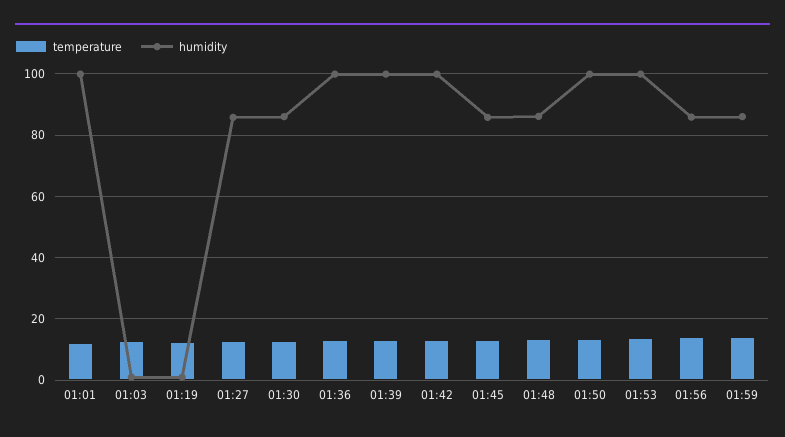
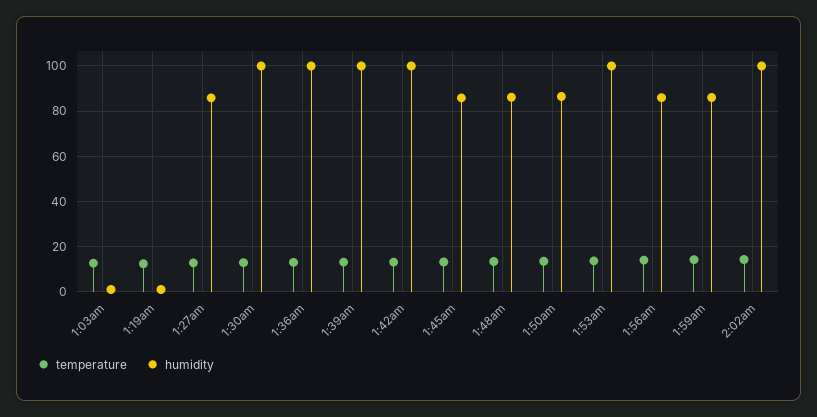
temperature, 01:01: 12 -> none
humidity, 01:01: 100 -> none
humidity, 01:30: 86 -> 100
humidity, 01:50: 100 -> 85
temperature, 2:02am: none -> 15
humidity, 2:02am: none -> 100

